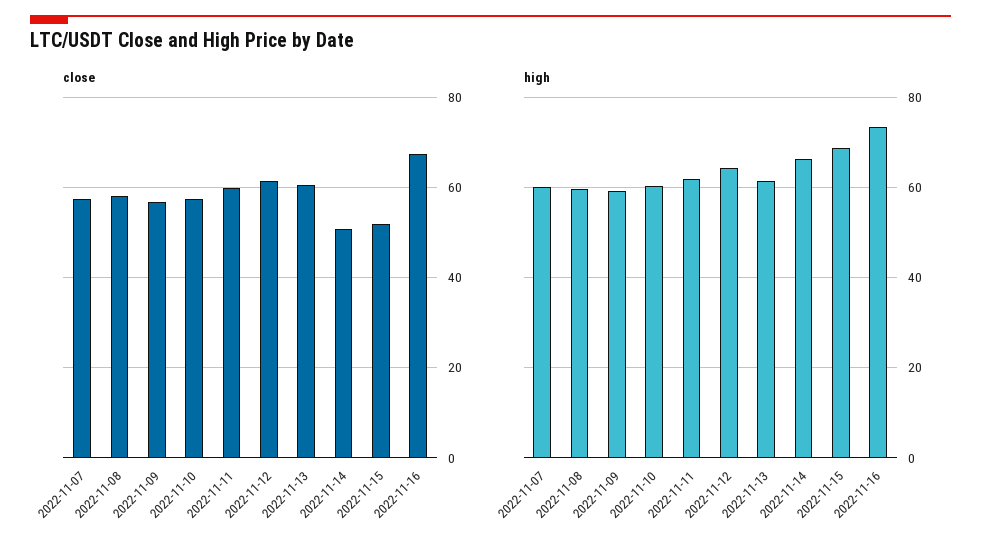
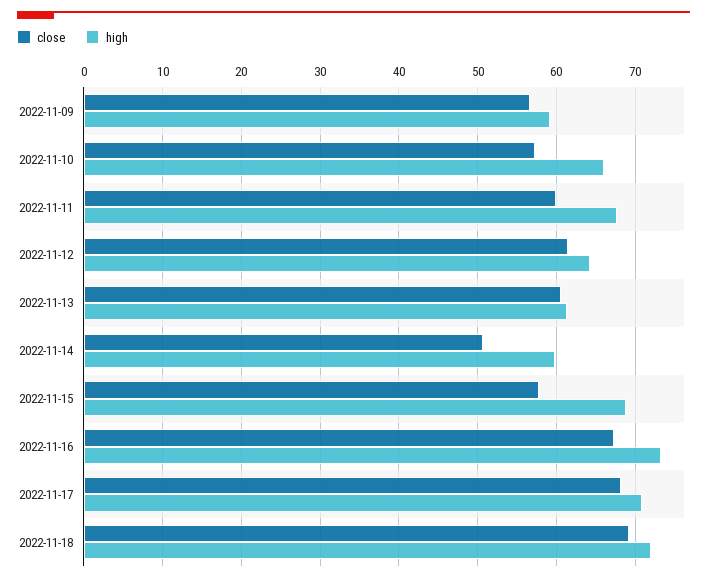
close, 2022-11-07: 58 -> none
close, 2022-11-08: 58 -> none
close, 2022-11-15: 52 -> 58
high, 2022-11-07: 60 -> none
high, 2022-11-08: 60 -> none
high, 2022-11-10: 60 -> 66
high, 2022-11-11: 62 -> 68
high, 2022-11-14: 66 -> 60
close, 2022-11-17: none -> 68
high, 2022-11-17: none -> 71
close, 2022-11-18: none -> 69
high, 2022-11-18: none -> 72

